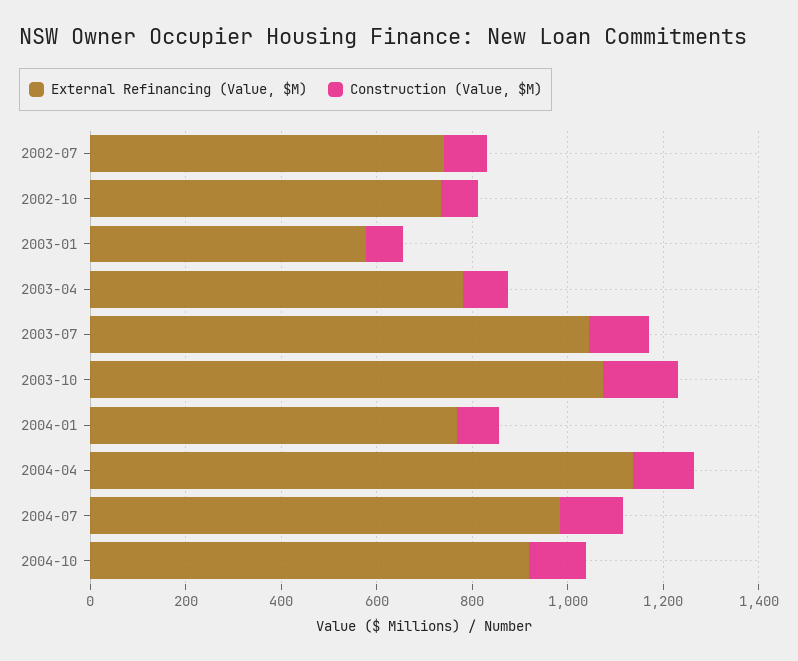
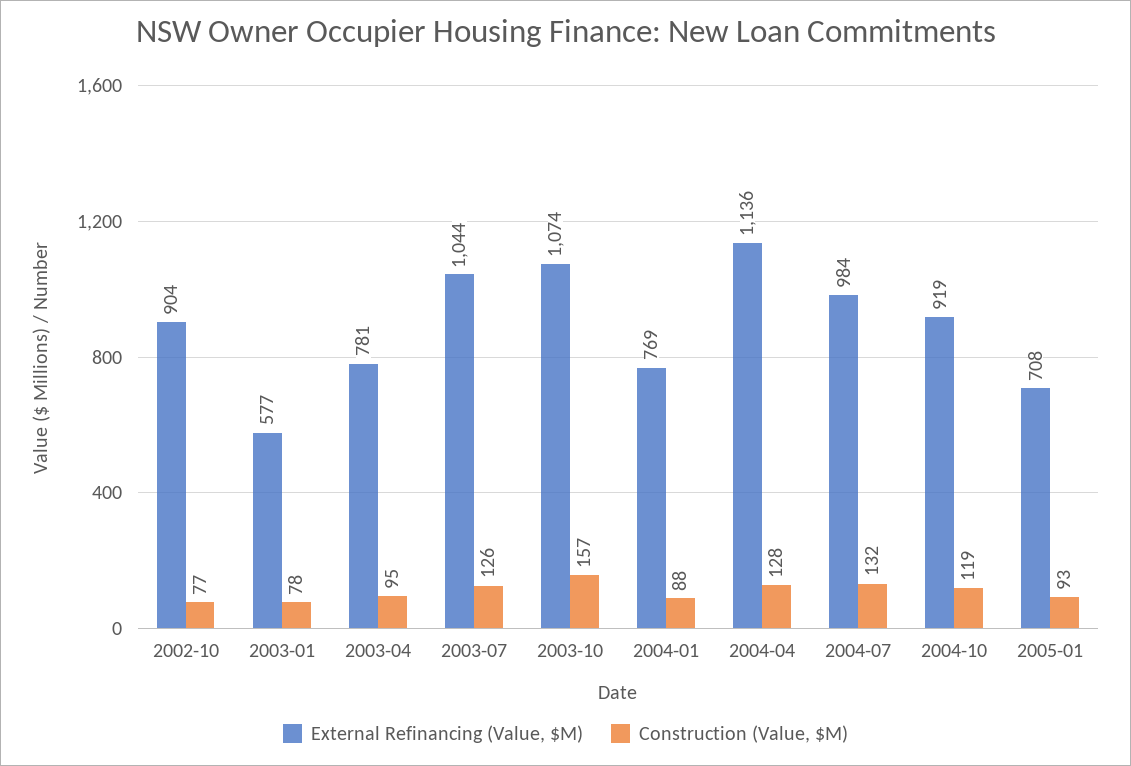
External Refinancing (Value, $M), 2002-07: 750 -> none
Construction (Value, $M), 2002-07: 100 -> none
External Refinancing (Value, $M), 2002-10: 750 -> 904
External Refinancing (Value, $M), 2005-01: none -> 708
Construction (Value, $M), 2005-01: none -> 93

